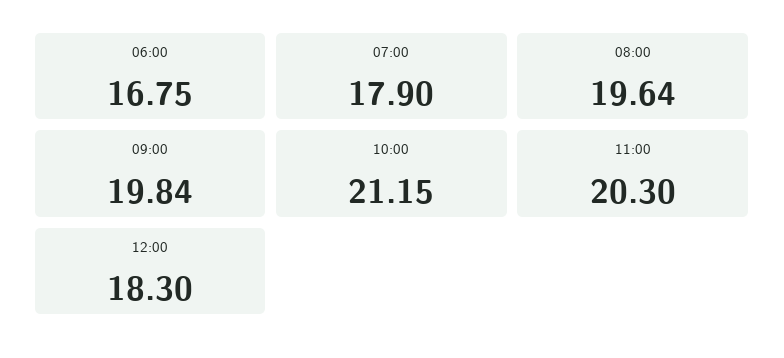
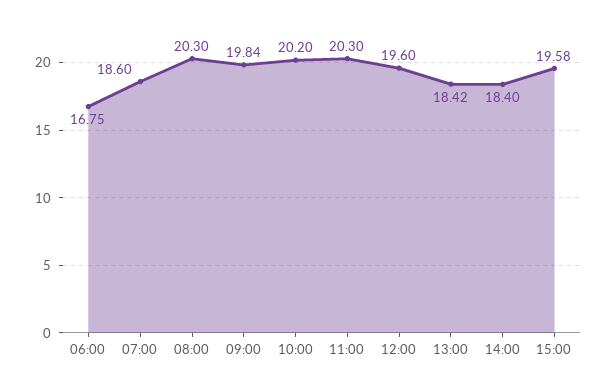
07:00: 17.9 -> 18.6
08:00: 19.64 -> 20.3
10:00: 21.15 -> 20.2
12:00: 18.3 -> 19.6
13:00: none -> 18.42
14:00: none -> 18.4
15:00: none -> 19.58

